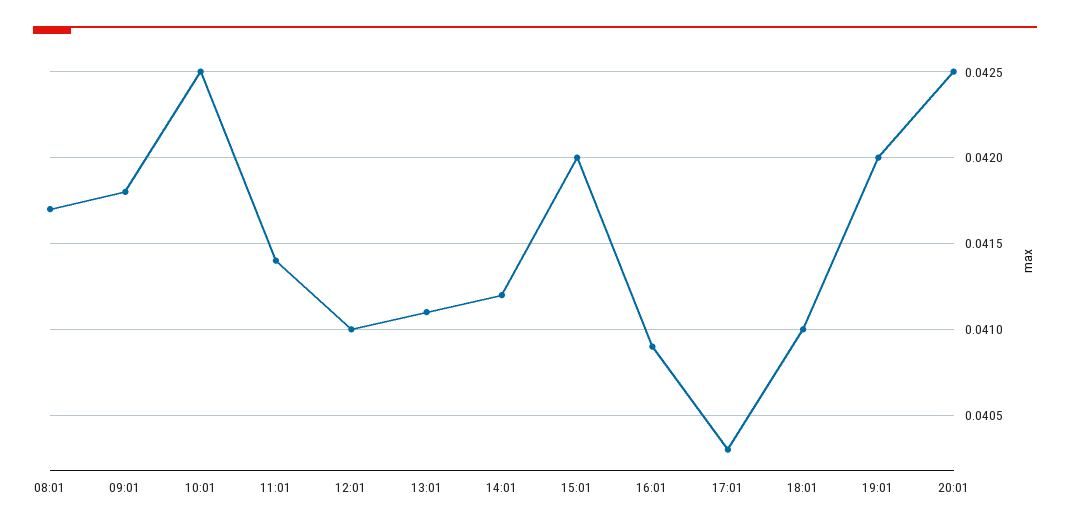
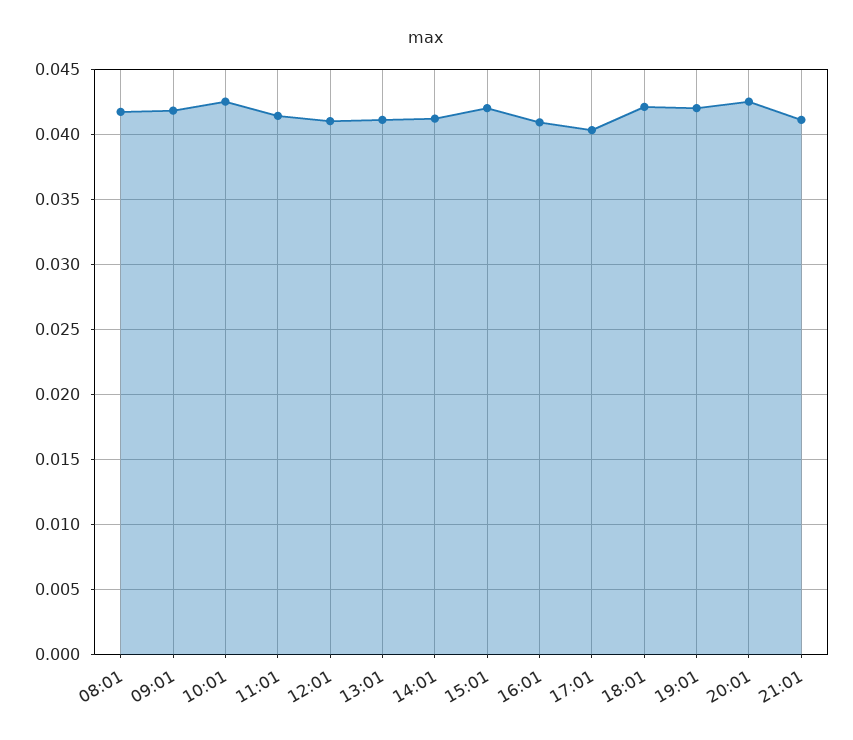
18:01: 0.041 -> 0.042
21:01: none -> 0.041

